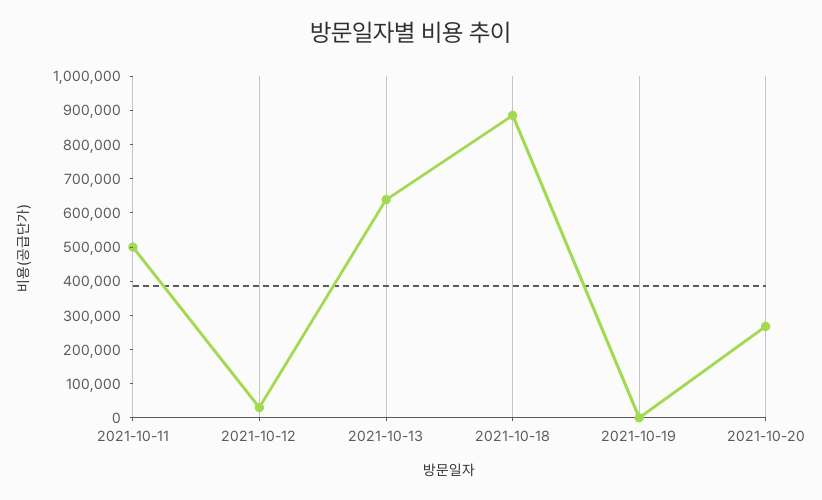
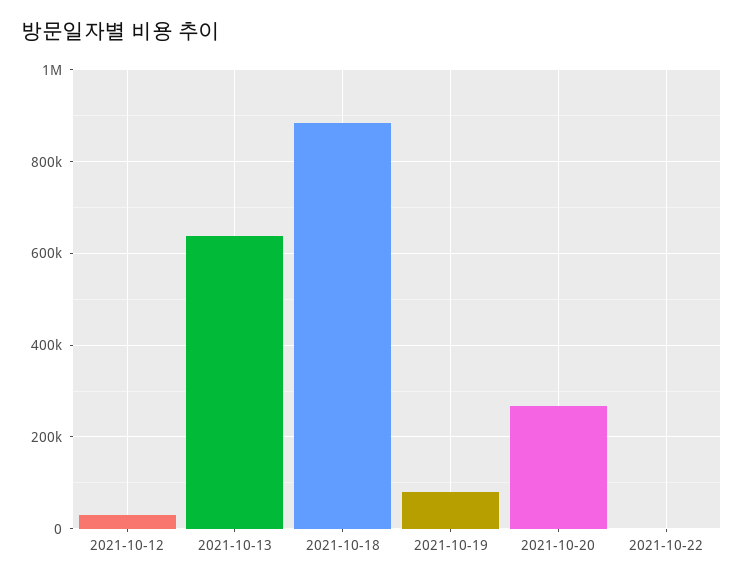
2021-10-11: 500000 -> none
2021-10-19: 0 -> 80000
2021-10-22: none -> 0

